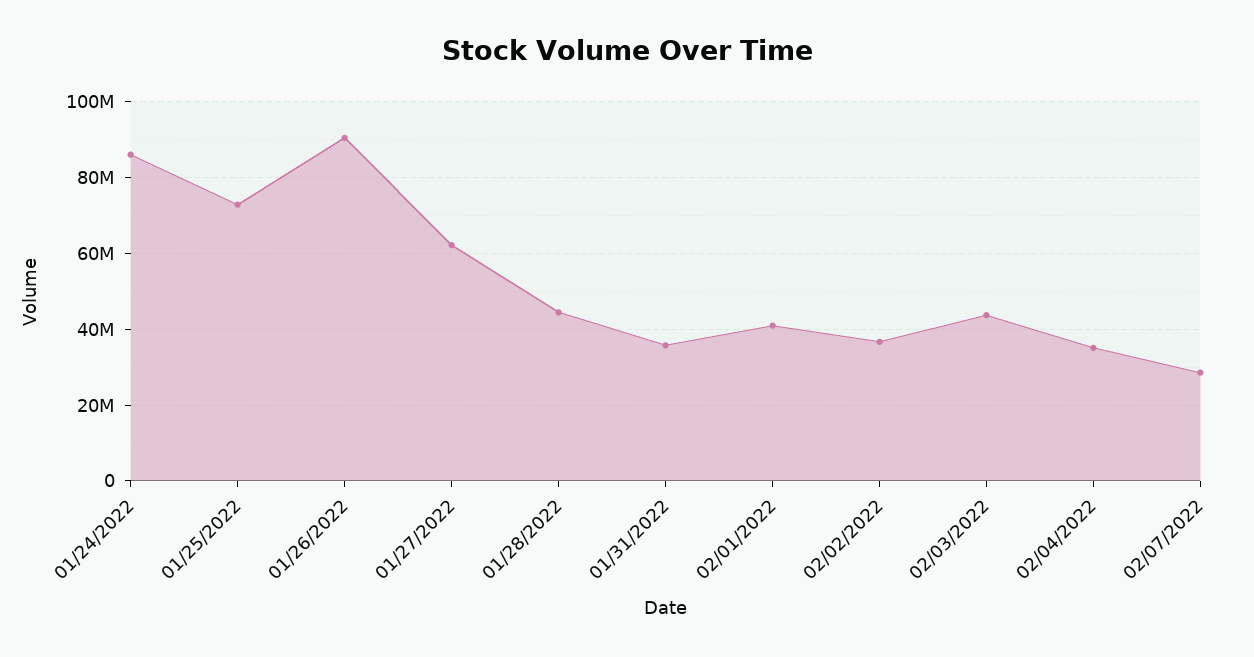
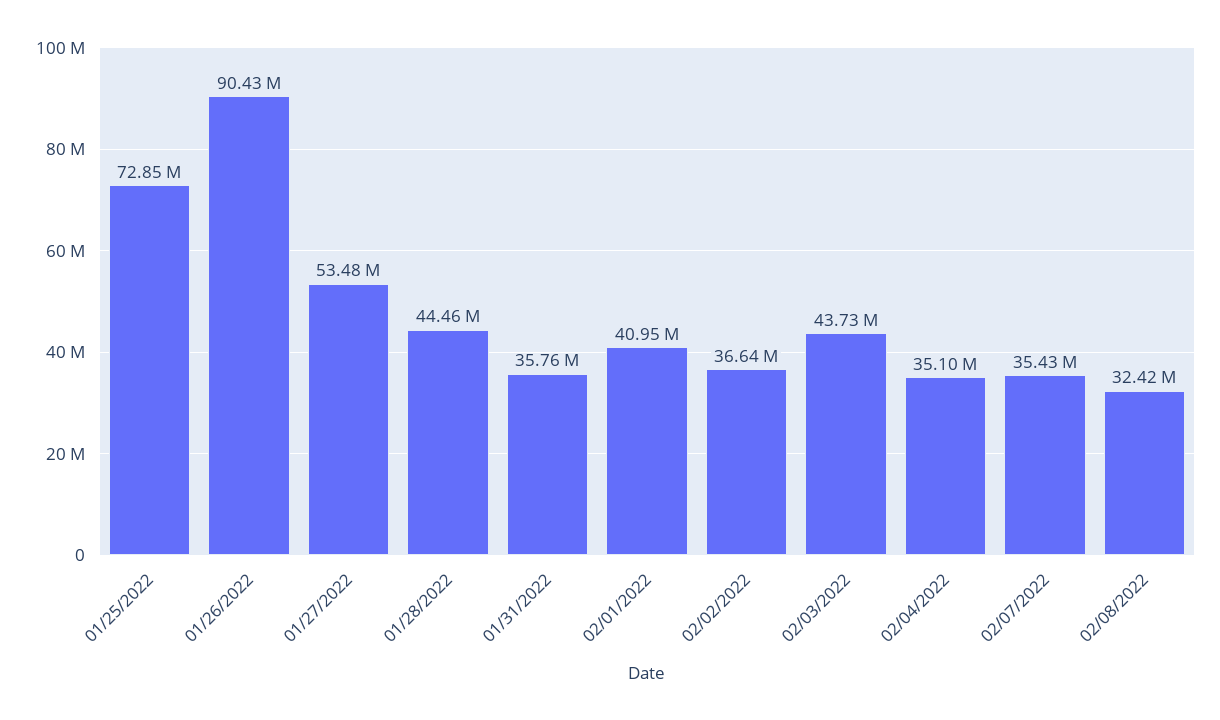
01/24/2022: 86000000 -> none
01/27/2022: 62000000 -> 53480000
02/07/2022: 28000000 -> 35430000
02/08/2022: none -> 32420000

